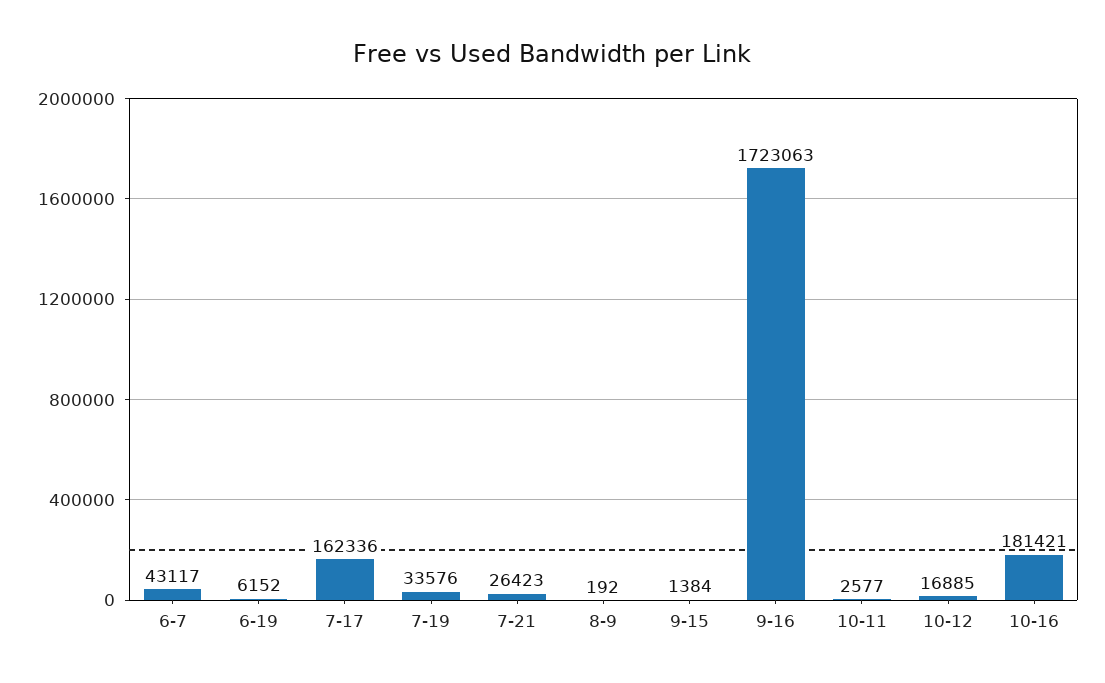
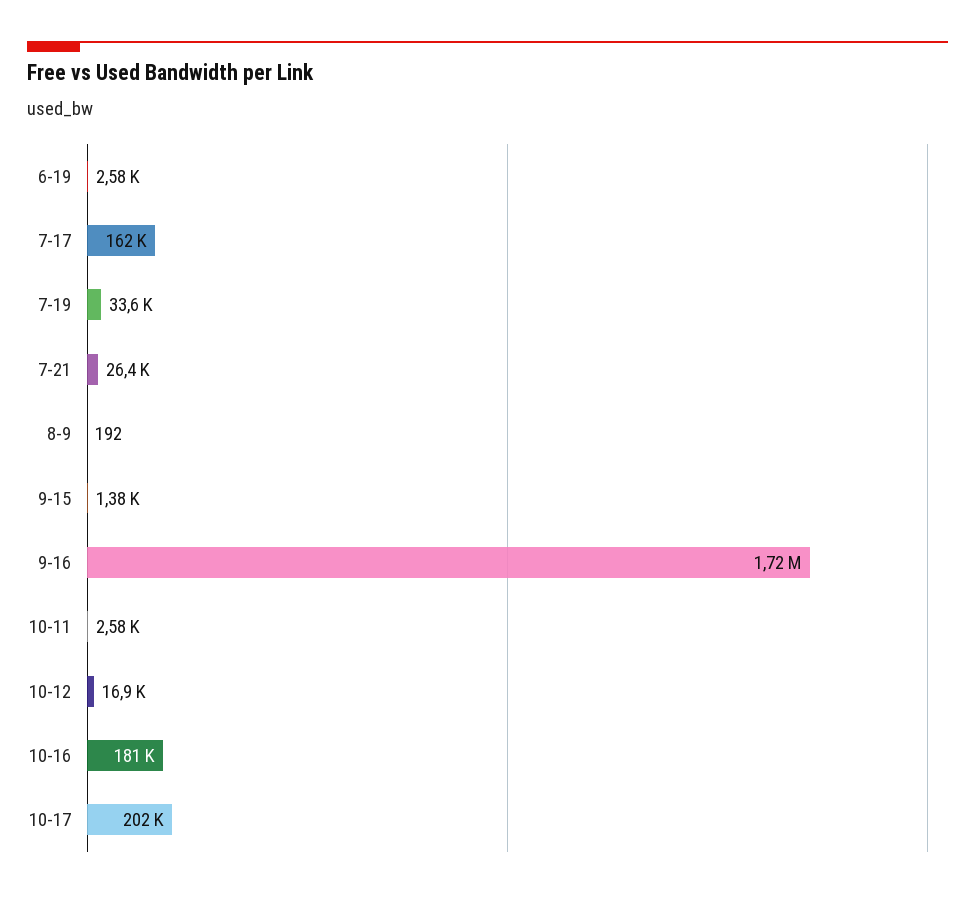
6-7: 43117 -> none
6-19: 6152 -> 2580
10-17: none -> 202000

